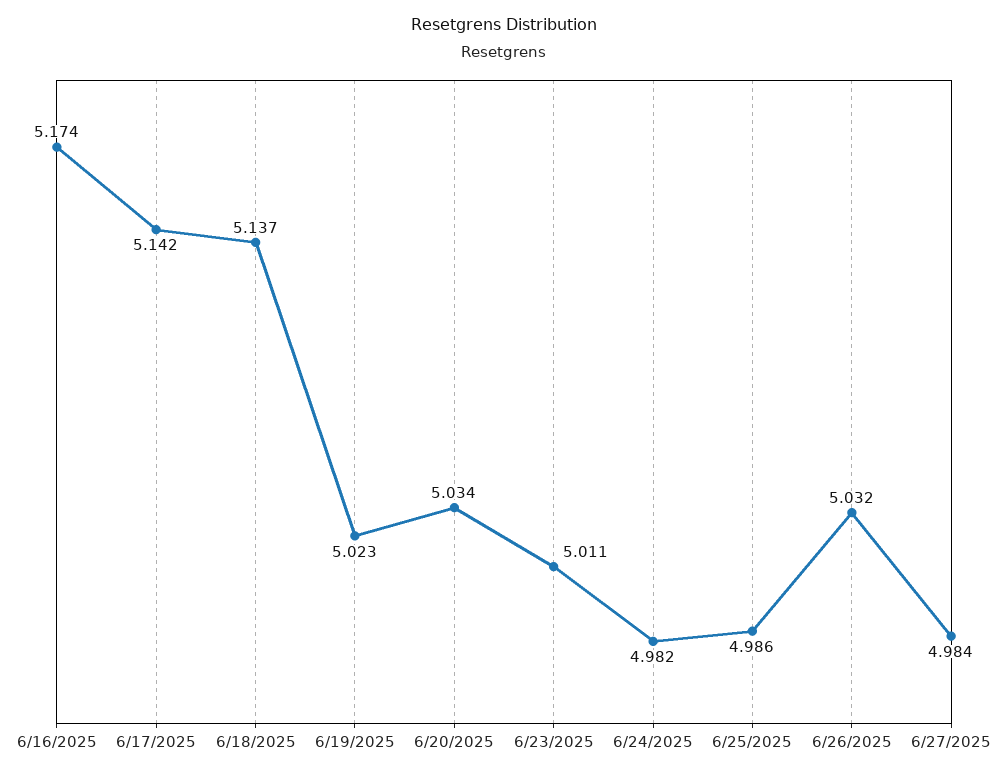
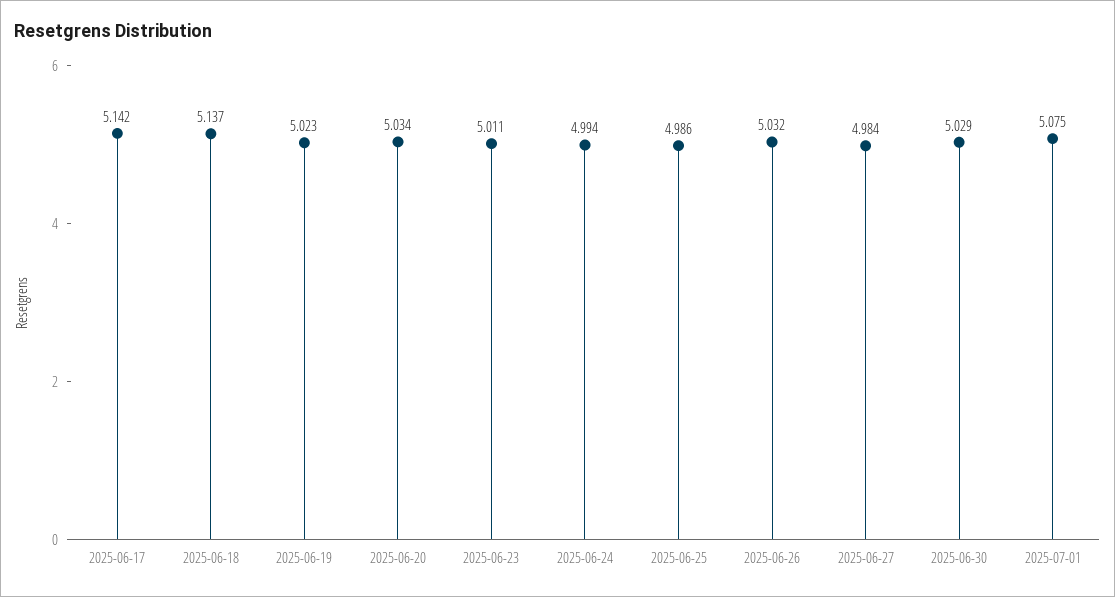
6/16/2025: 5.174 -> none
6/24/2025: 4.982 -> 4.994
2025-06-30: none -> 5.029
2025-07-01: none -> 5.075

